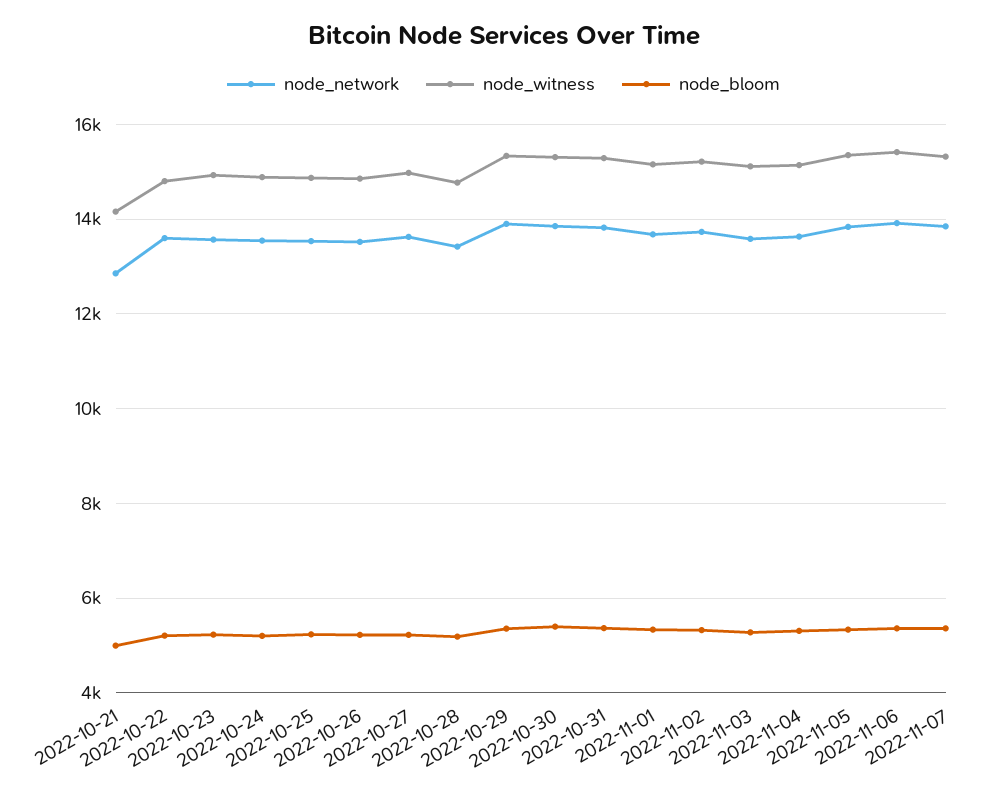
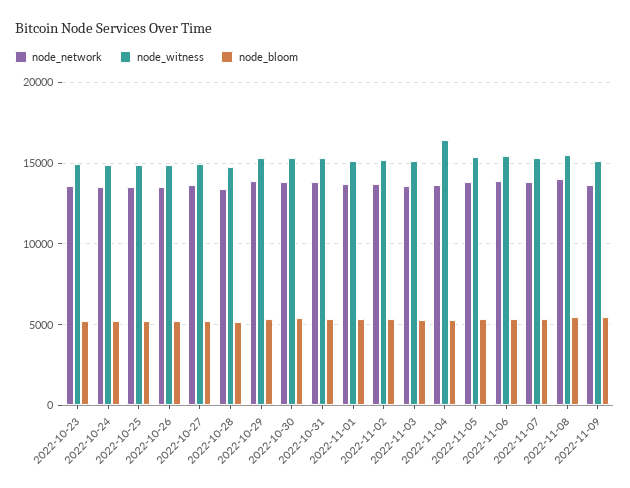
node_network, 2022-10-21: 12800 -> none
node_witness, 2022-10-21: 14200 -> none
node_bloom, 2022-10-21: 5000 -> none
node_network, 2022-10-22: 13600 -> none
node_witness, 2022-10-22: 14800 -> none
node_bloom, 2022-10-22: 5200 -> none
node_witness, 2022-11-04: 15200 -> 16500
node_network, 2022-11-08: none -> 14000
node_witness, 2022-11-08: none -> 15500
node_bloom, 2022-11-08: none -> 5500
node_network, 2022-11-09: none -> 13500
node_witness, 2022-11-09: none -> 15000
node_bloom, 2022-11-09: none -> 5500

